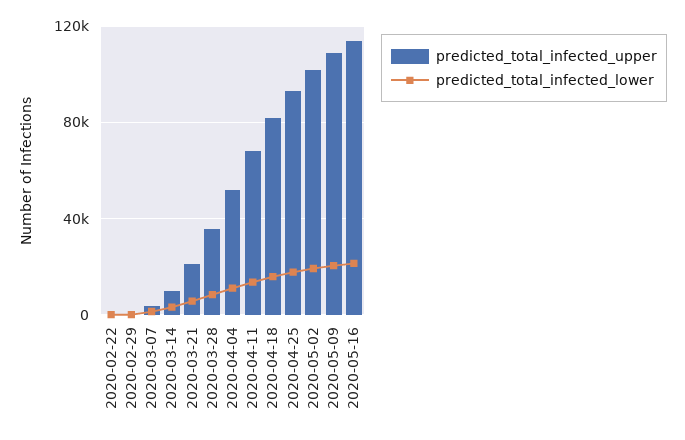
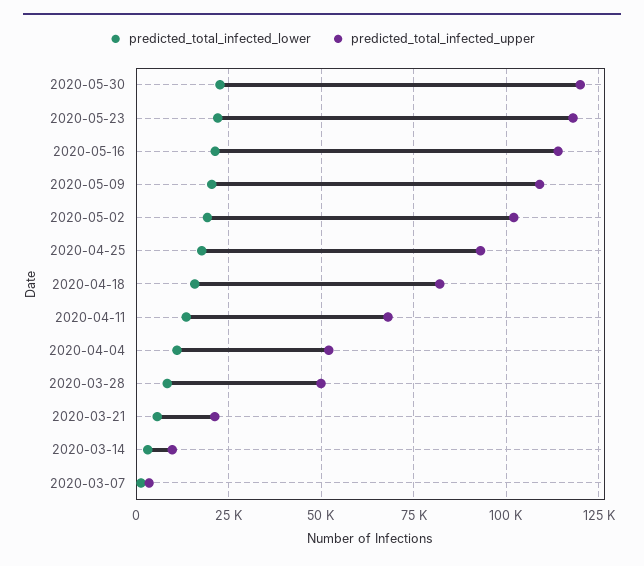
predicted_total_infected_upper, 2020-02-22: 0 -> none
predicted_total_infected_lower, 2020-02-22: 0 -> none
predicted_total_infected_upper, 2020-02-29: 0 -> none
predicted_total_infected_lower, 2020-02-29: 0 -> none
predicted_total_infected_upper, 2020-03-28: 35000 -> 50000
predicted_total_infected_lower, 2020-05-30: none -> 22500
predicted_total_infected_upper, 2020-05-30: none -> 120000
predicted_total_infected_lower, 2020-05-23: none -> 22500
predicted_total_infected_upper, 2020-05-23: none -> 117500

